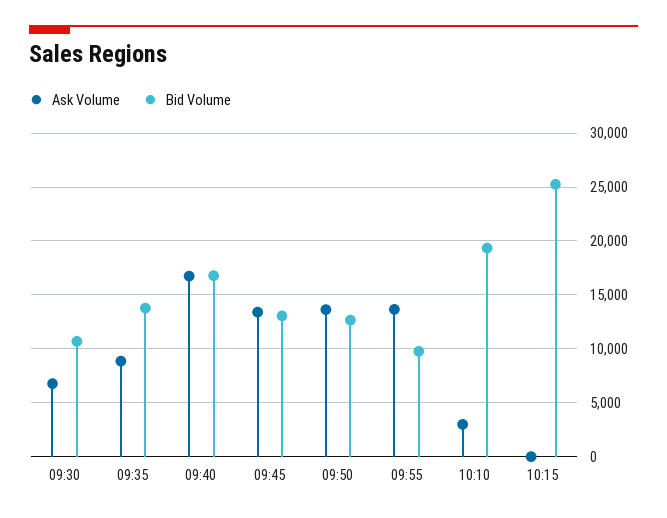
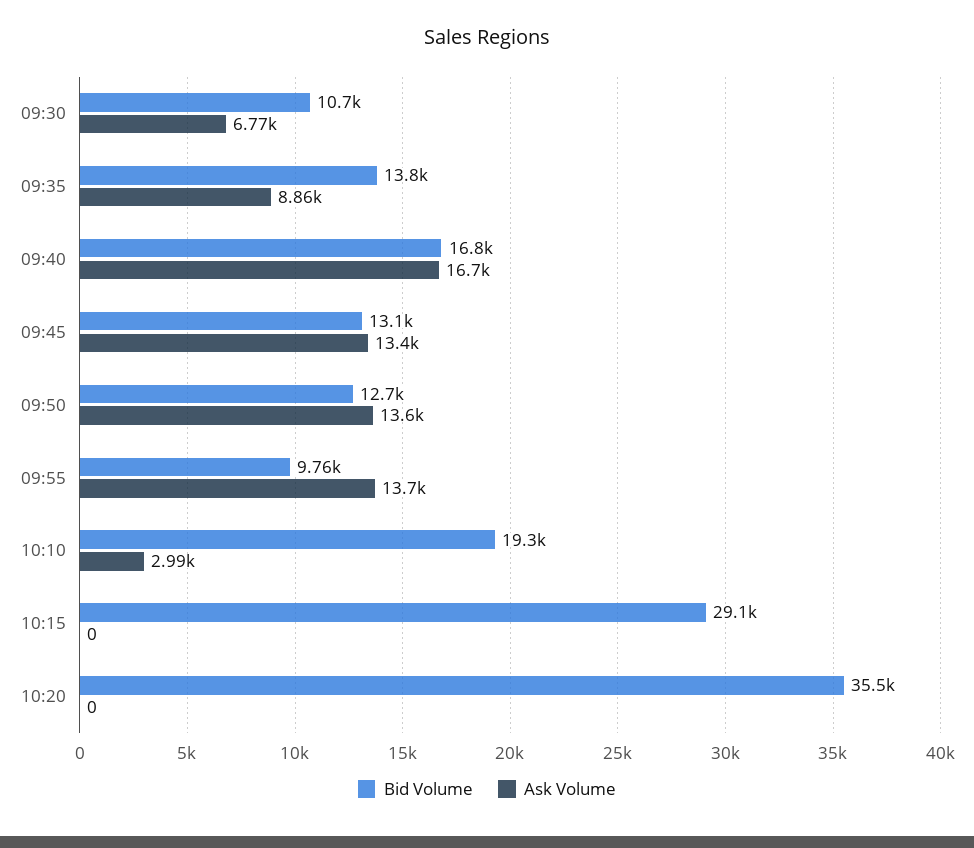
Bid Volume, 10:15: 25000 -> 29100
Bid Volume, 10:20: none -> 35500
Ask Volume, 10:20: none -> 0

